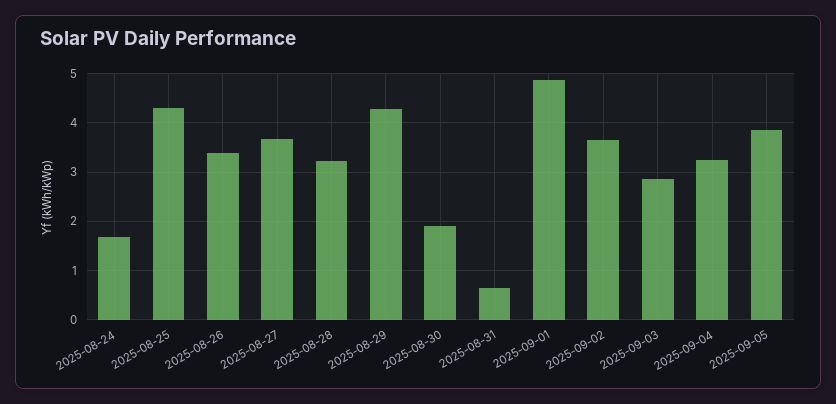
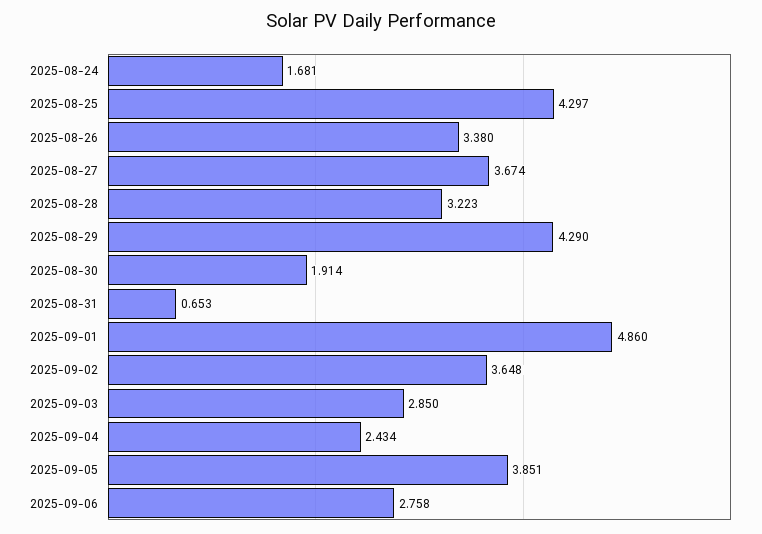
2025-09-04: 3.2 -> 2.434
2025-09-06: none -> 2.758

